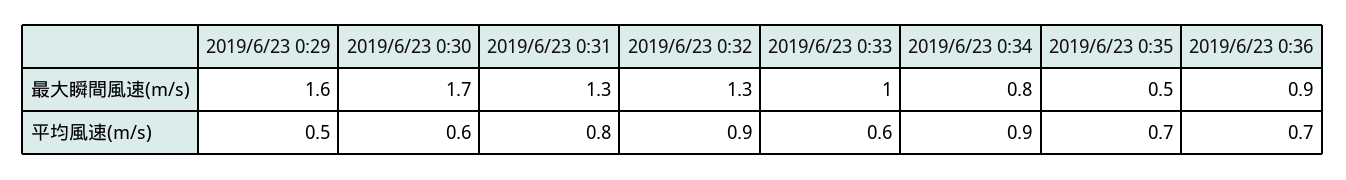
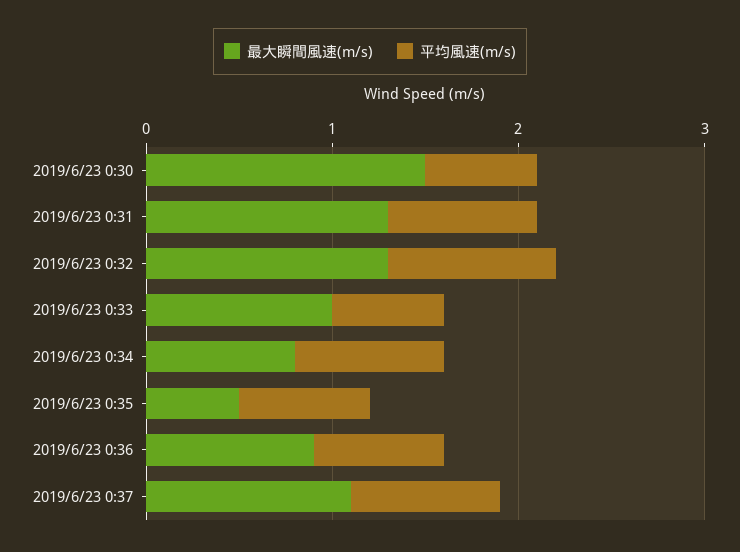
最大瞬間風速(m/s), 2019/6/23 0:29: 1.6 -> none
最大瞬間風速(m/s), 2019/6/23 0:30: 1.7 -> 1.5
平均風速(m/s), 2019/6/23 0:29: 0.5 -> none
平均風速(m/s), 2019/6/23 0:34: 0.9 -> 0.8
最大瞬間風速(m/s), 2019/6/23 0:37: none -> 1.1
平均風速(m/s), 2019/6/23 0:37: none -> 0.8

